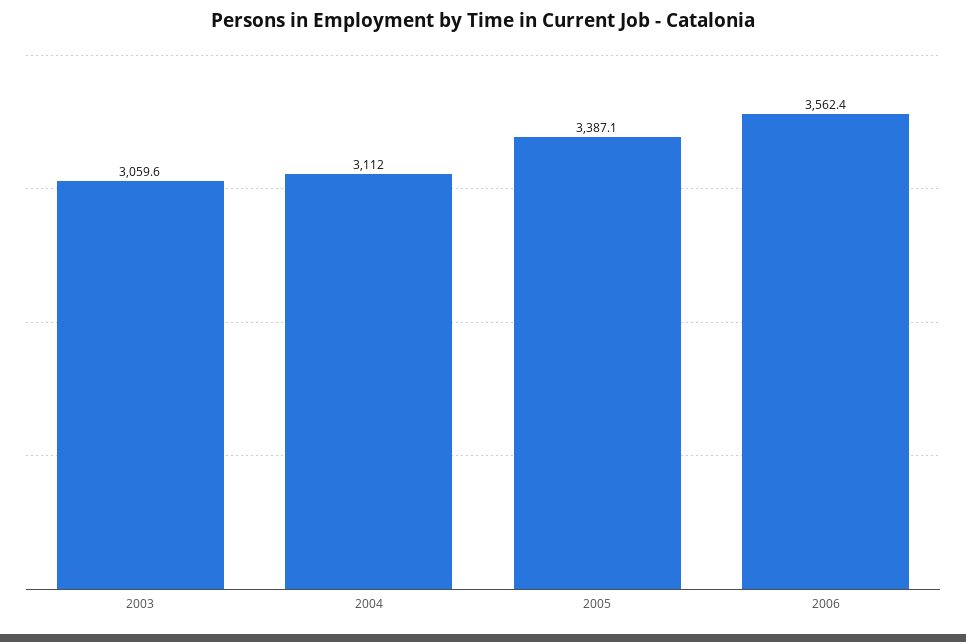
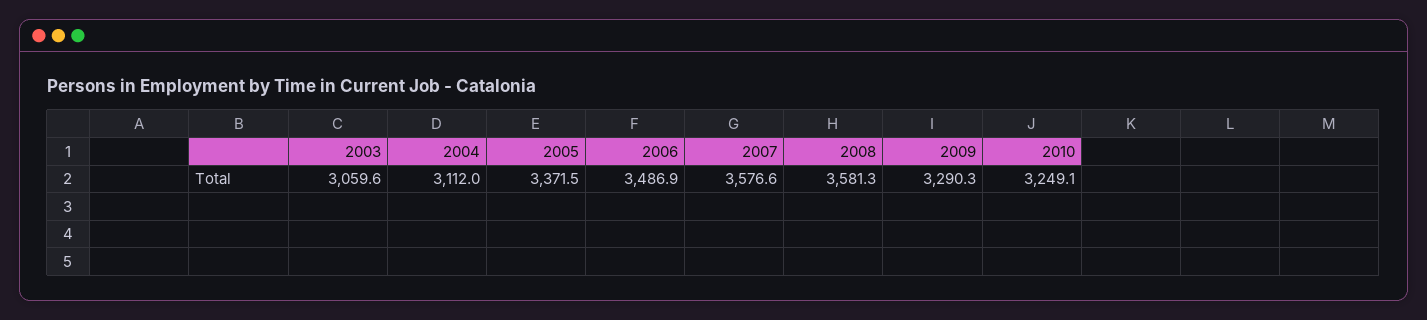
2005: 3387.1 -> 3371.5
2006: 3562.4 -> 3486.9
2007: none -> 3576.6
2008: none -> 3581.3
2009: none -> 3290.3
2010: none -> 3249.1

